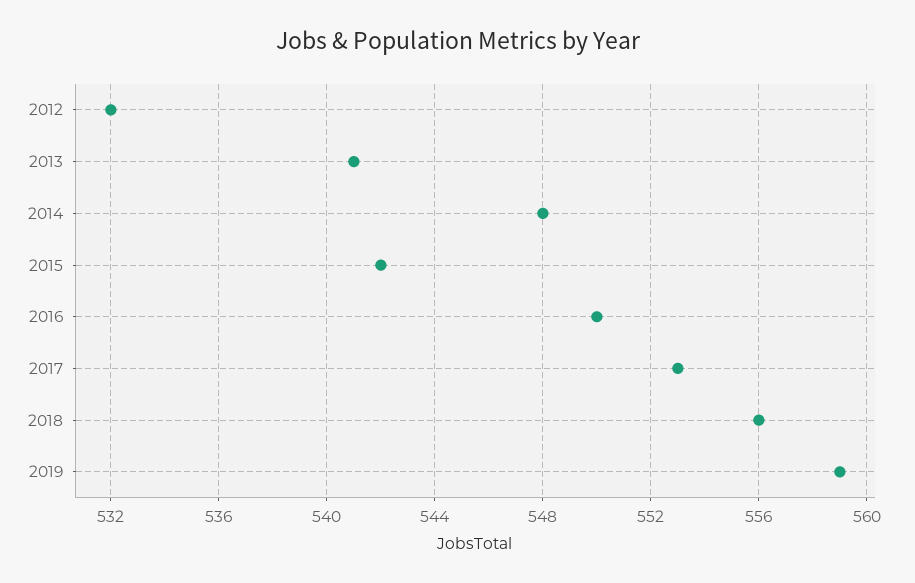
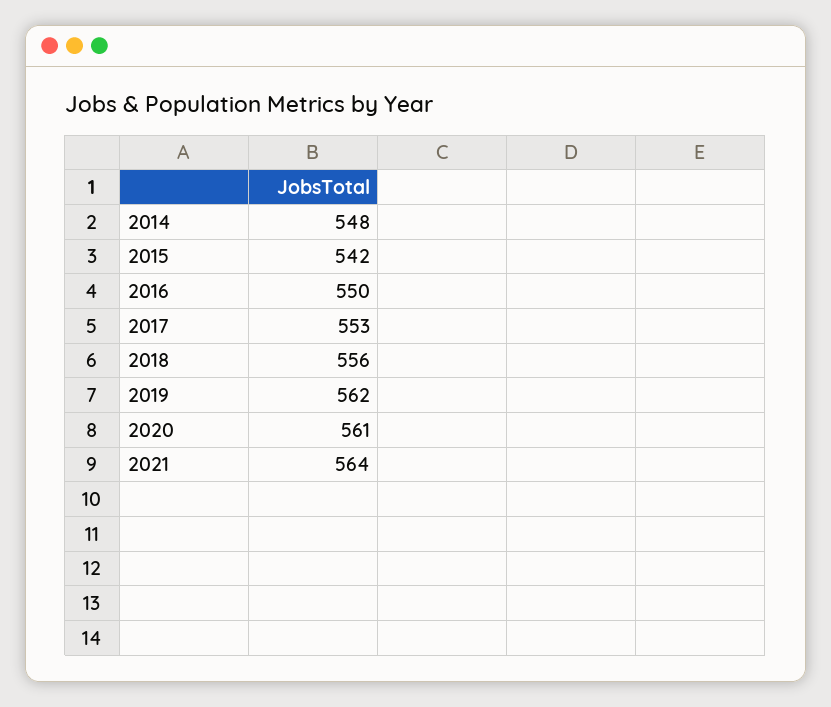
2012: 532 -> none
2013: 541 -> none
2019: 559 -> 562
2020: none -> 561
2021: none -> 564

